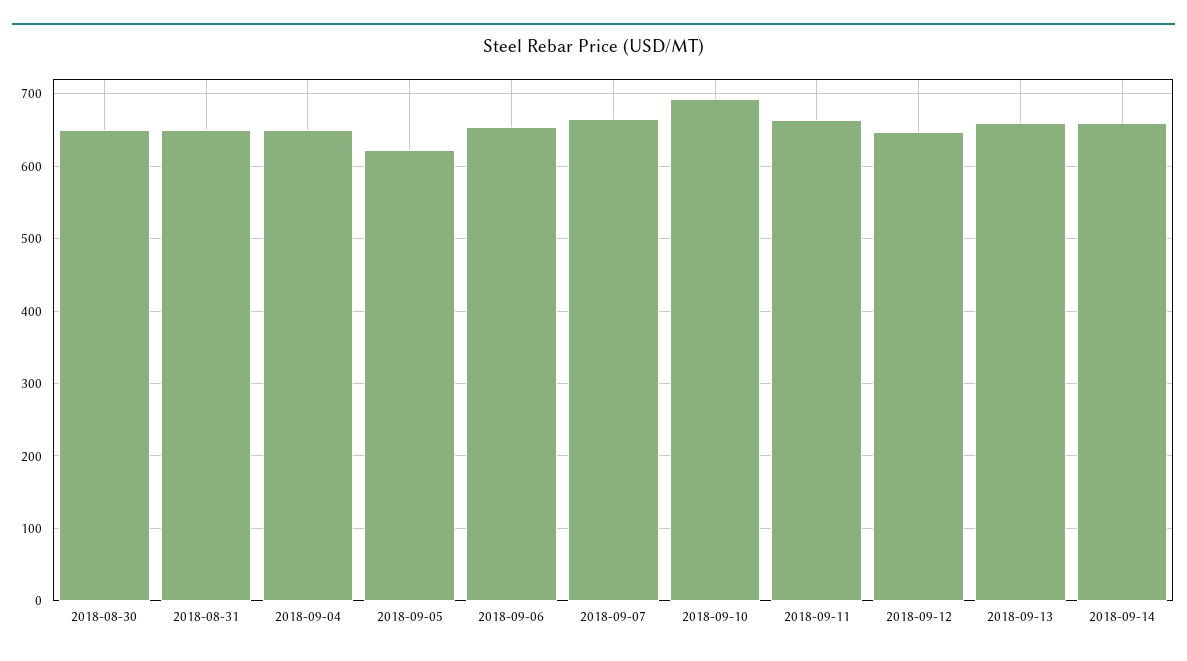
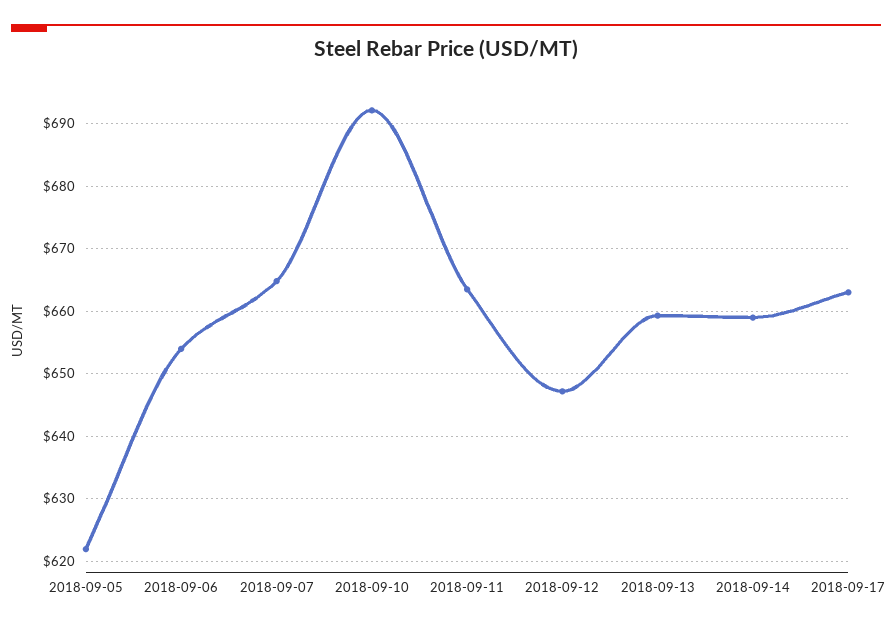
2018-08-30: 650 -> none
2018-08-31: 650 -> none
2018-09-04: 650 -> none
2018-09-17: none -> 663

